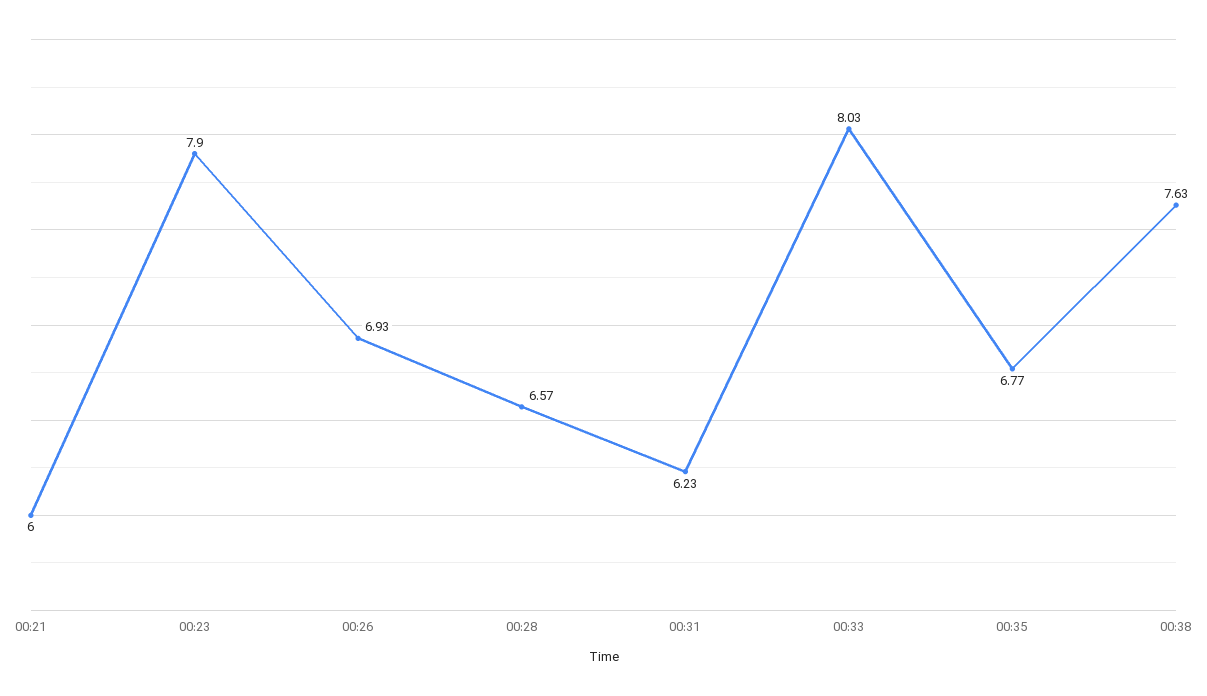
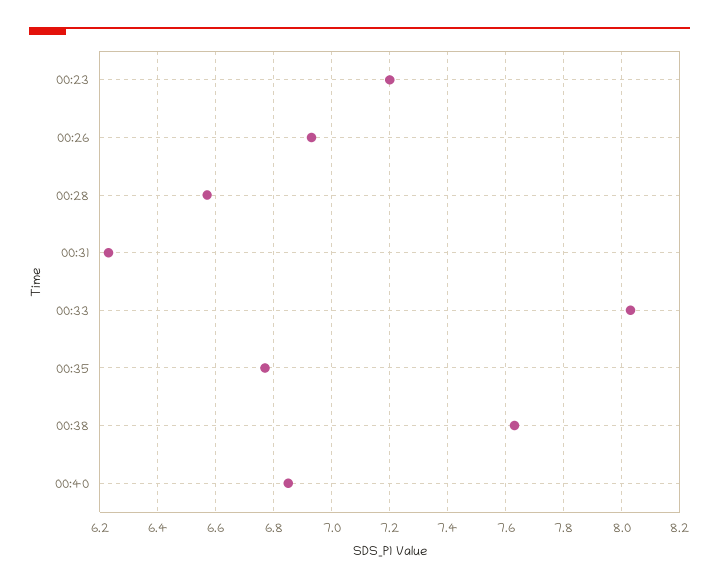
00:21: 6 -> none
00:23: 7.9 -> 7.2
00:40: none -> 6.85

